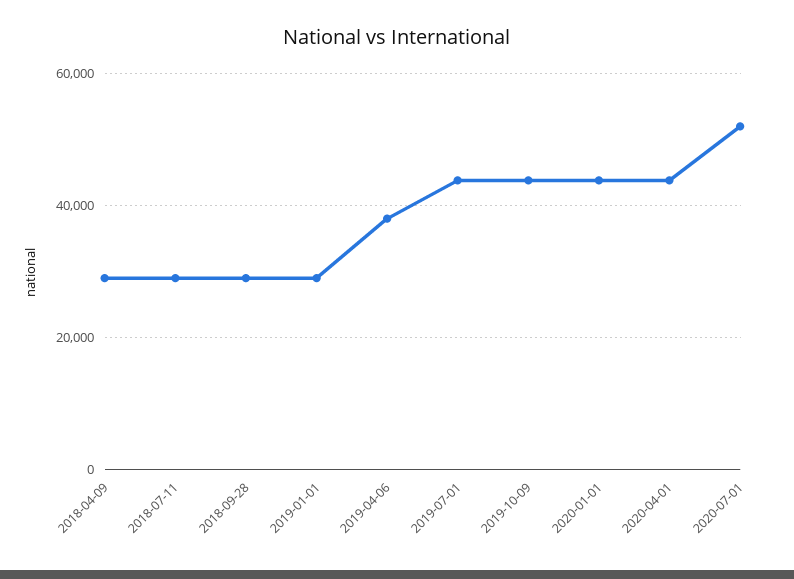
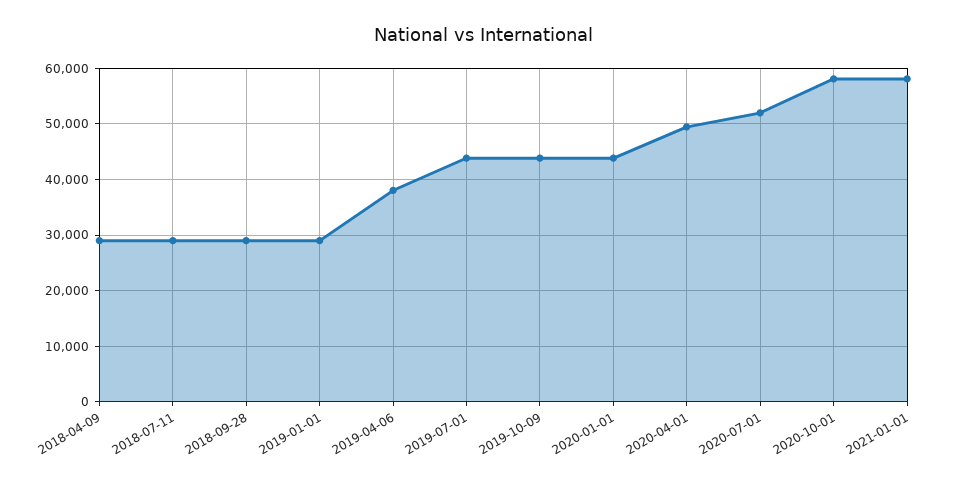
2020-04-01: 44000 -> 50000
2020-10-01: none -> 58000
2021-01-01: none -> 58000

